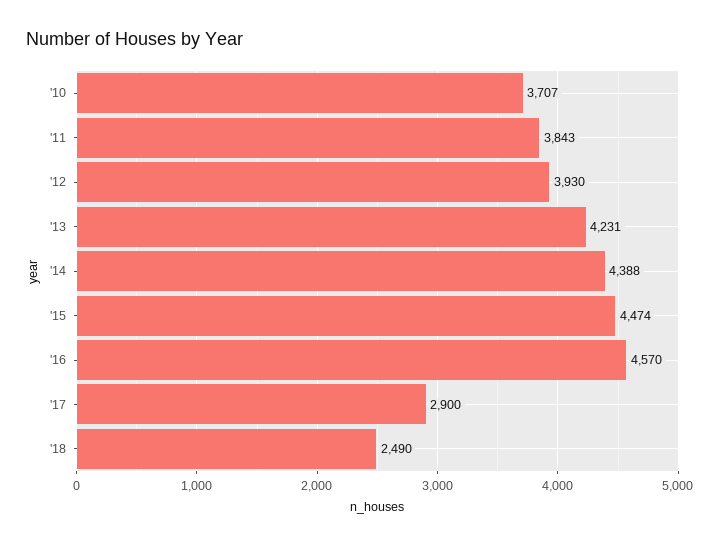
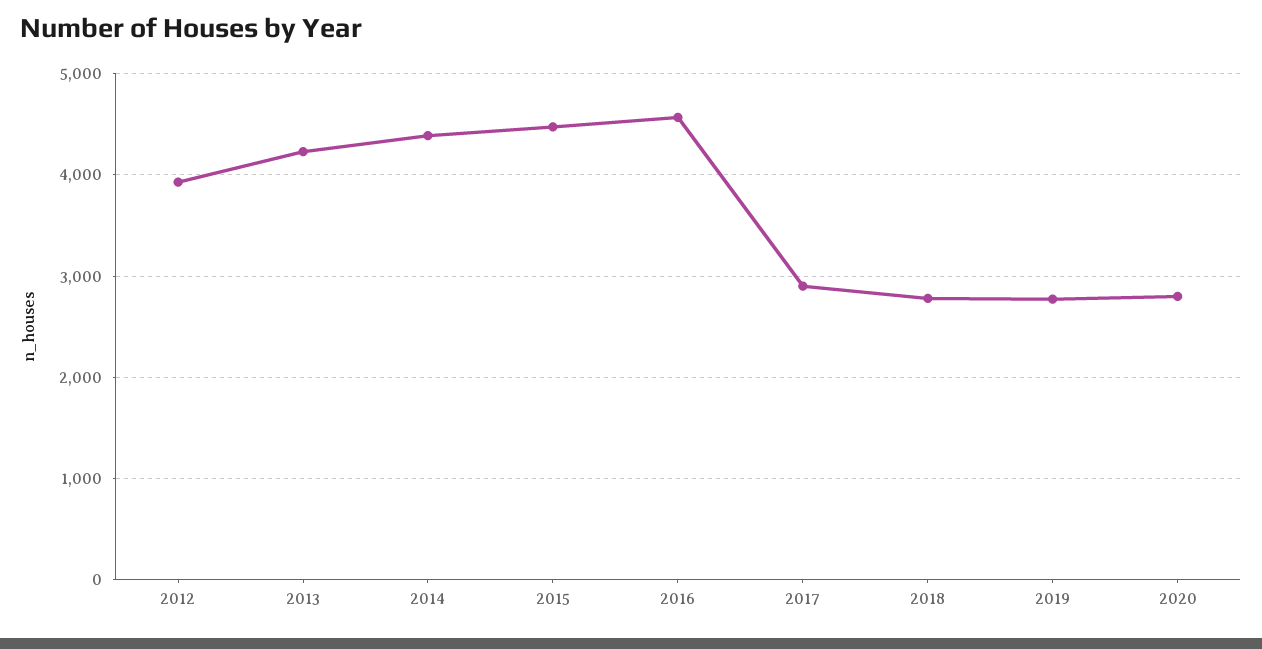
'10: 3707 -> none
'11: 3843 -> none
'18: 2490 -> 2800
2019: none -> 2800
2020: none -> 2800

